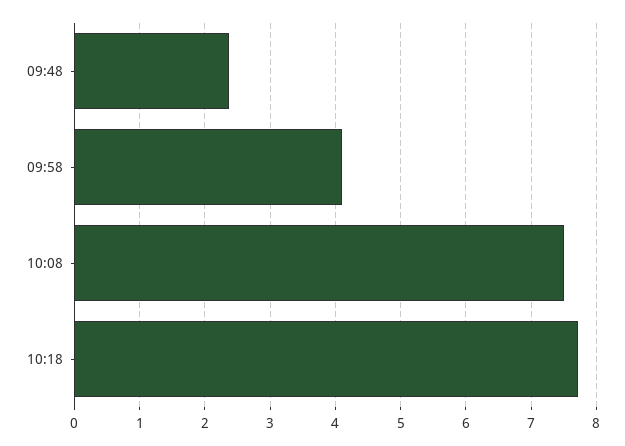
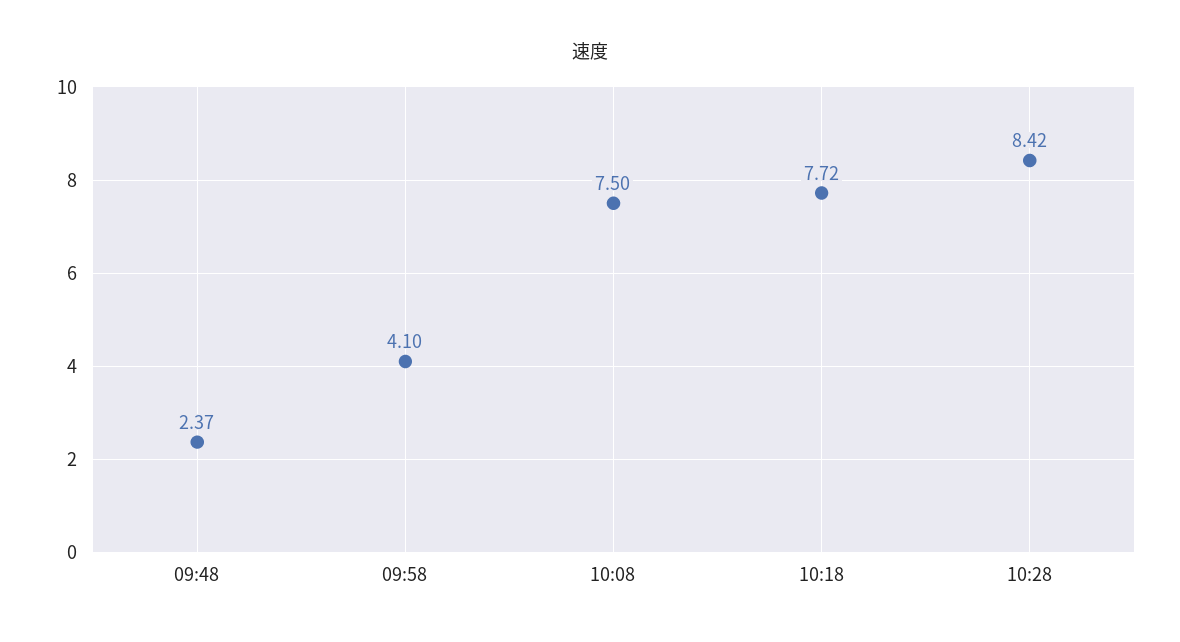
10:28: none -> 8.42

